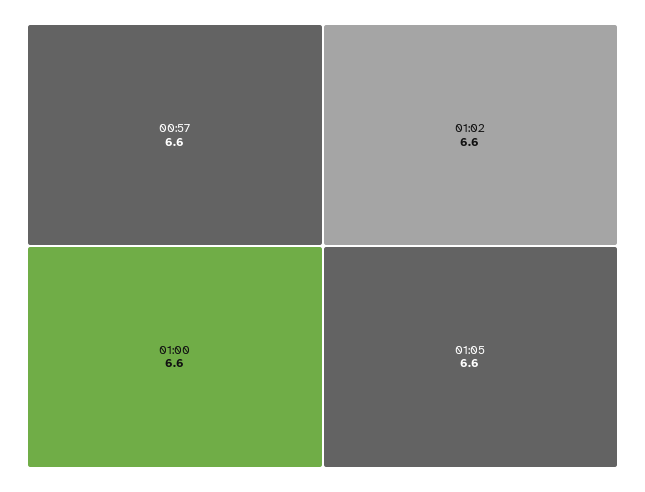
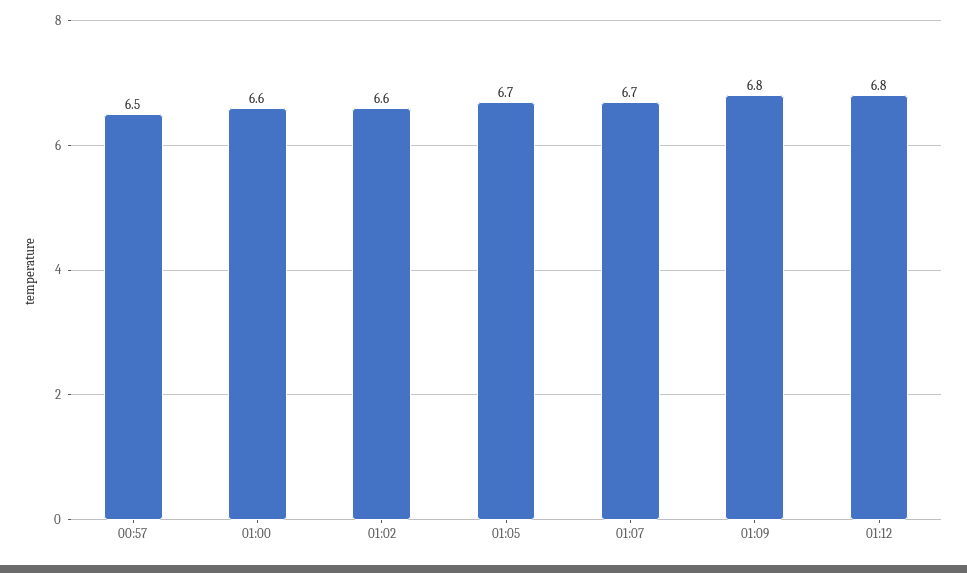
00:57: 6.6 -> 6.5
01:05: 6.6 -> 6.7
01:07: none -> 6.7
01:09: none -> 6.8
01:12: none -> 6.8

